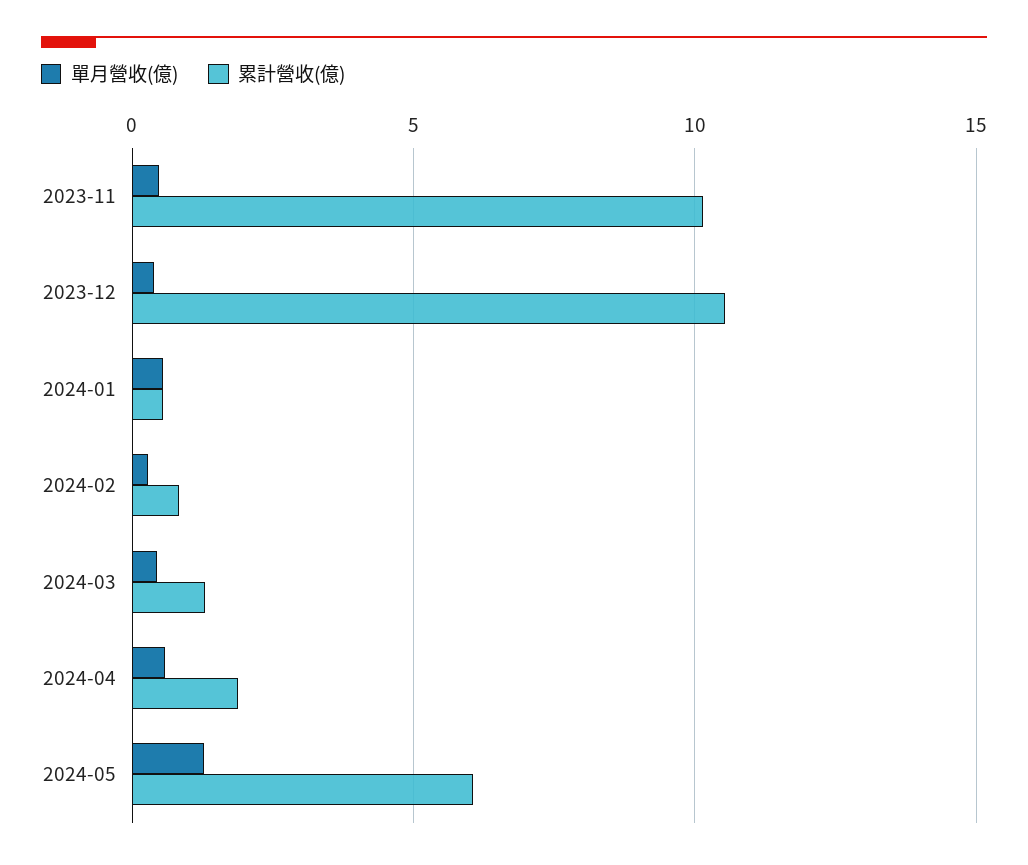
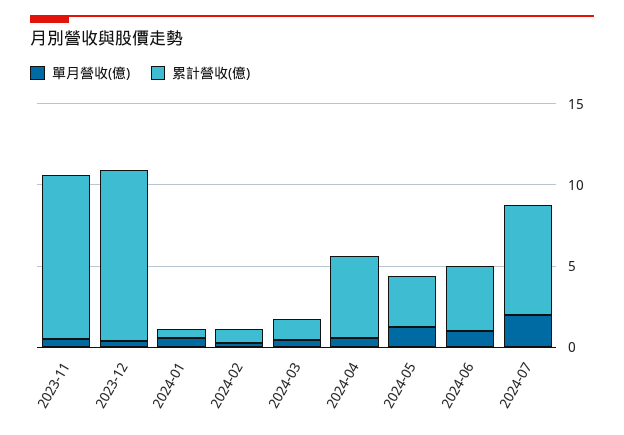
累計營收(億), 2024-04: 2 -> 5
累計營收(億), 2024-05: 6 -> 3
單月營收(億), 2024-06: none -> 1
累計營收(億), 2024-06: none -> 4
單月營收(億), 2024-07: none -> 2
累計營收(億), 2024-07: none -> 7

